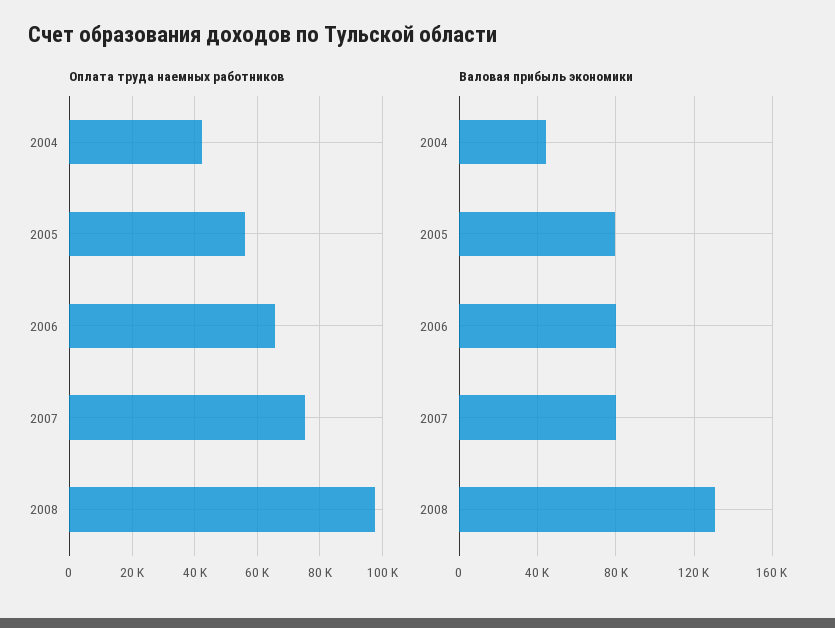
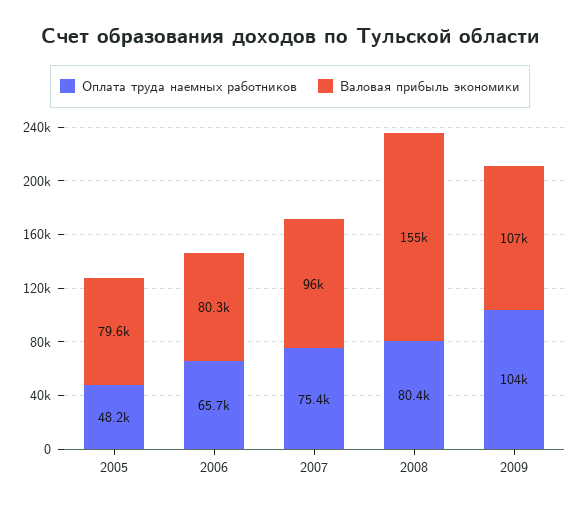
Оплата труда наемных работников, 2004: 42000 -> none
Оплата труда наемных работников, 2005: 56000 -> 48200
Оплата труда наемных работников, 2008: 98000 -> 80400
Валовая прибыль экономики, 2004: 45000 -> none
Валовая прибыль экономики, 2007: 80000 -> 96000
Валовая прибыль экономики, 2008: 130000 -> 155000
Оплата труда наемных работников, 2009: none -> 104000
Валовая прибыль экономики, 2009: none -> 107000

